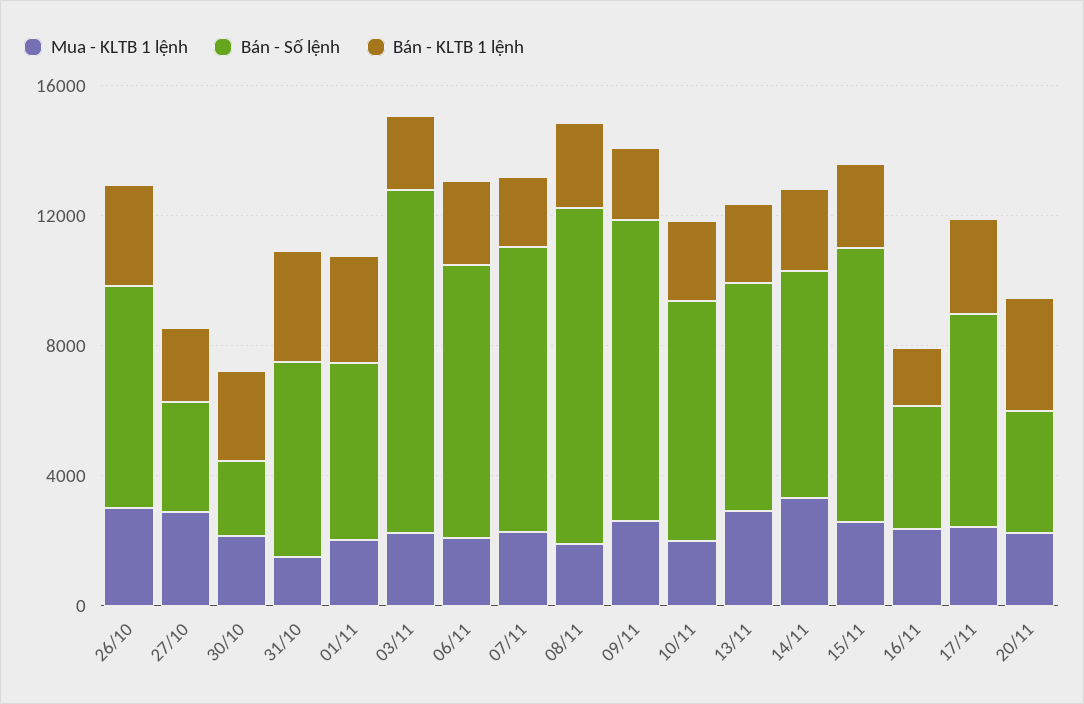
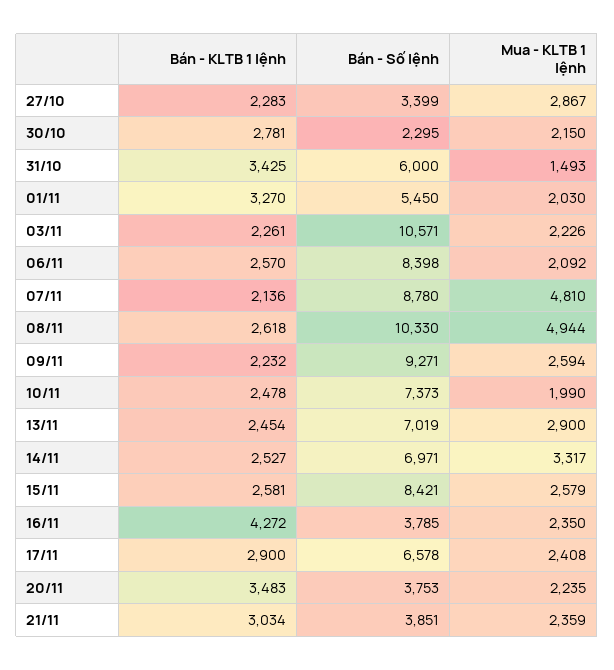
Mua - KLTB 1 lệnh, 26/10: 3000 -> none
Bán - Số lệnh, 26/10: 7000 -> none
Bán - KLTB 1 lệnh, 26/10: 3000 -> none
Mua - KLTB 1 lệnh, 07/11: 2000 -> 4810
Mua - KLTB 1 lệnh, 08/11: 2000 -> 4944
Bán - KLTB 1 lệnh, 16/11: 2000 -> 4272
Bán - KLTB 1 lệnh, 21/11: none -> 3034
Bán - Số lệnh, 21/11: none -> 3851
Mua - KLTB 1 lệnh, 21/11: none -> 2359

